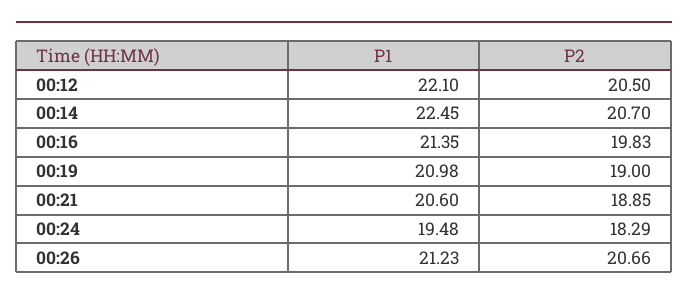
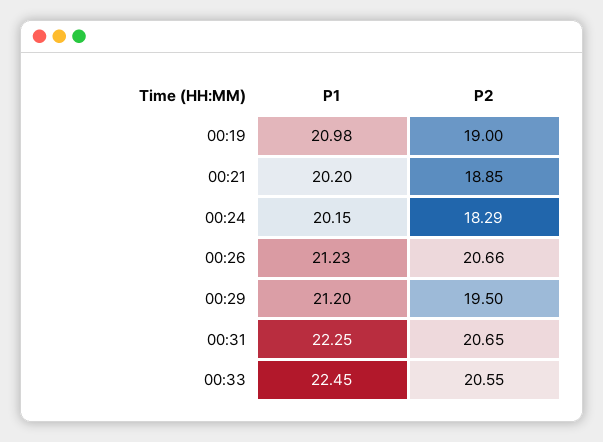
P1, 00:12: 22.1 -> none
P2, 00:12: 20.5 -> none
P1, 00:14: 22.45 -> none
P2, 00:14: 20.7 -> none
P1, 00:16: 21.35 -> none
P2, 00:16: 19.83 -> none
P1, 00:21: 20.6 -> 20.2
P1, 00:24: 19.48 -> 20.15
P1, 00:29: none -> 21.2
P2, 00:29: none -> 19.5
P1, 00:31: none -> 22.25
P2, 00:31: none -> 20.65
P1, 00:33: none -> 22.45
P2, 00:33: none -> 20.55

